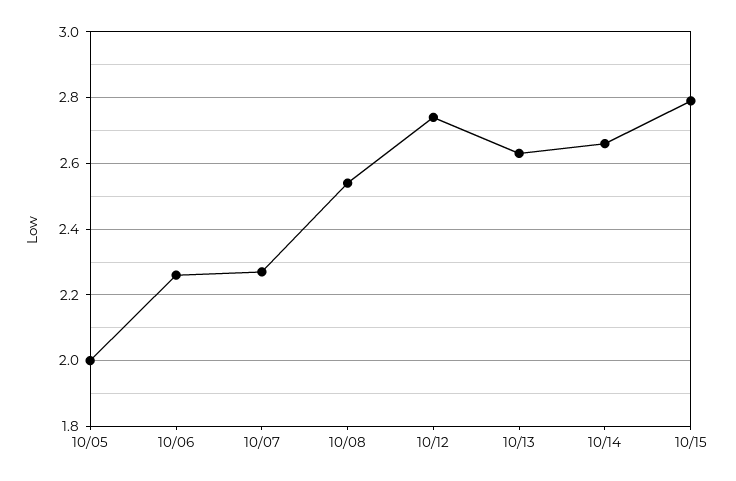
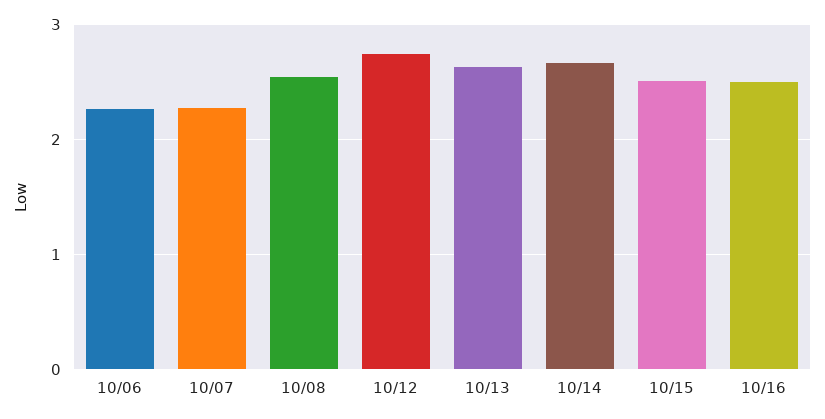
10/05: 2 -> none
10/15: 2.8 -> 2.5
10/16: none -> 2.5

